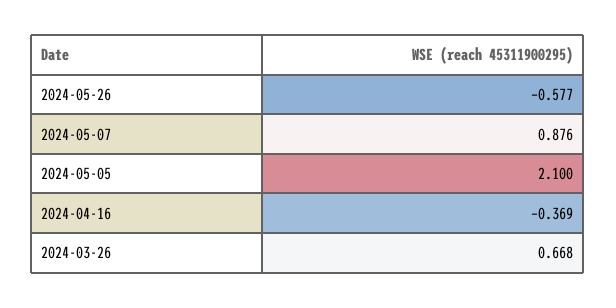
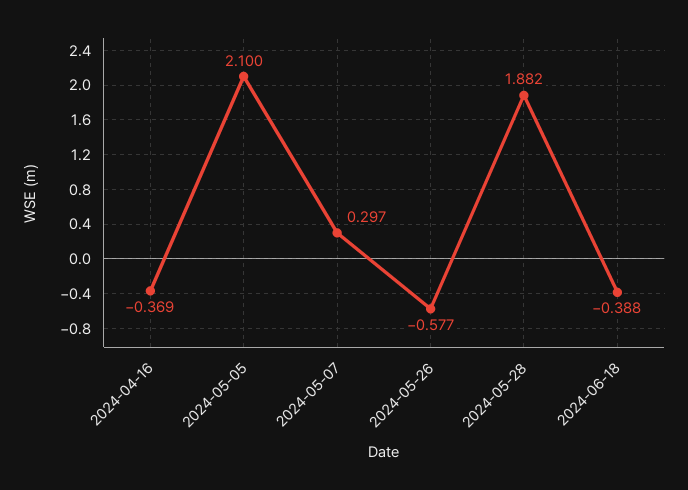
2024-05-07: 0.876 -> 0.297
2024-03-26: 0.668 -> none
2024-05-28: none -> 1.882
2024-06-18: none -> -0.388

